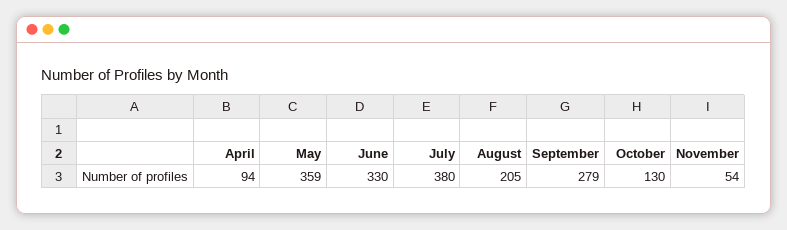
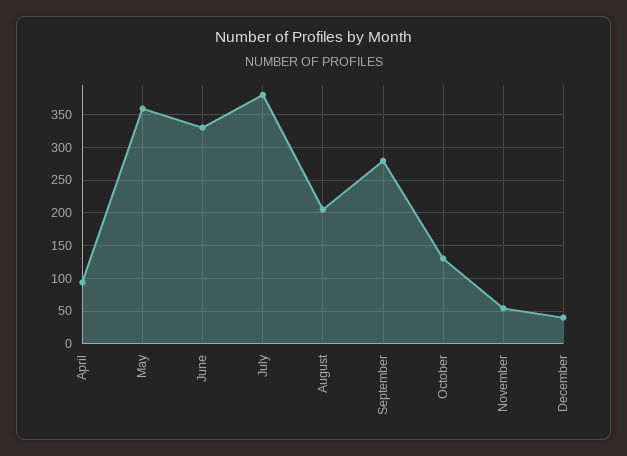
December: none -> 40

